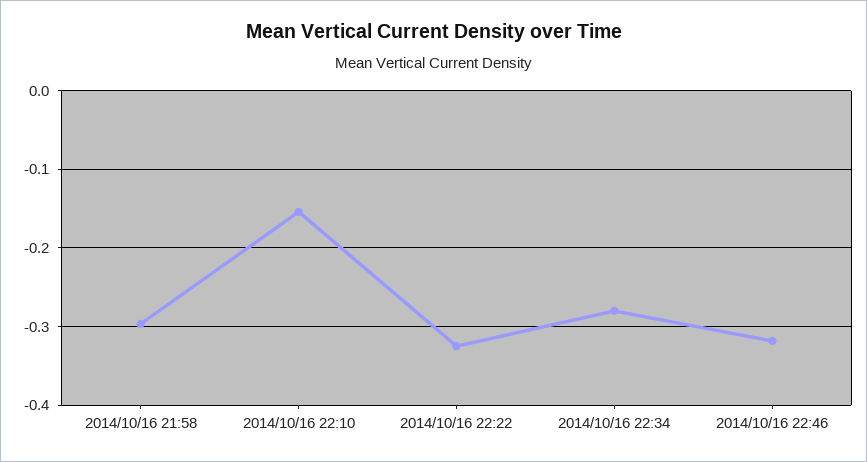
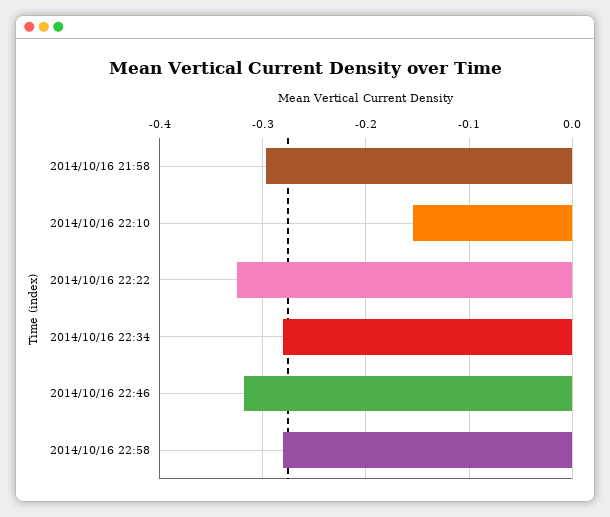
2014/10/16 22:58: none -> -0.28

